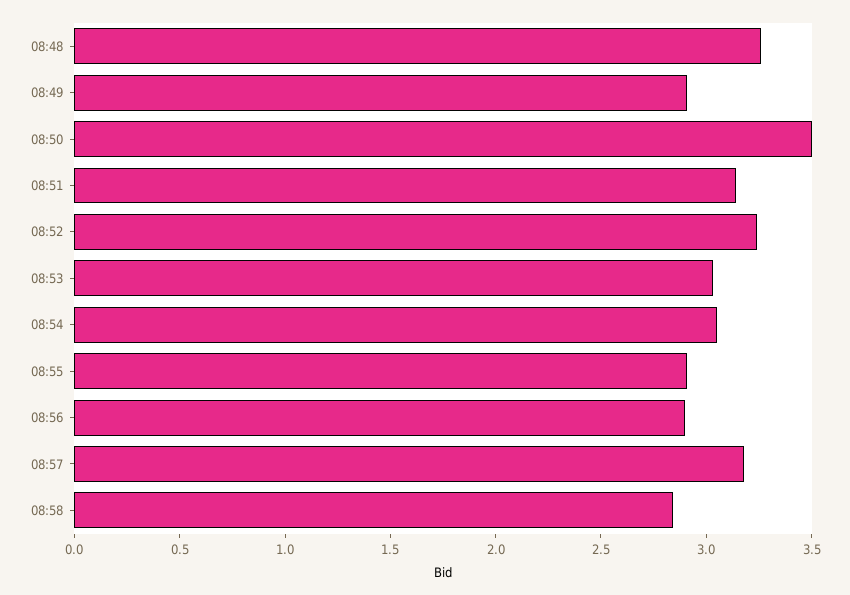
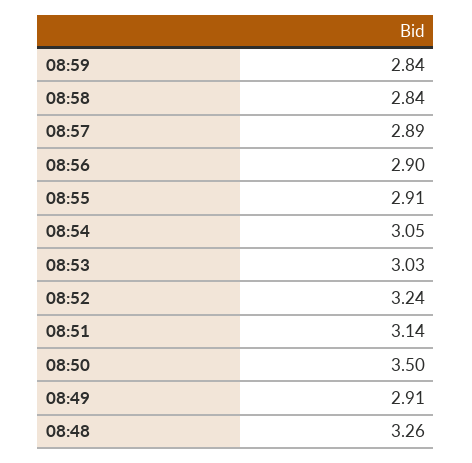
08:57: 3.2 -> 2.89
08:59: none -> 2.84

